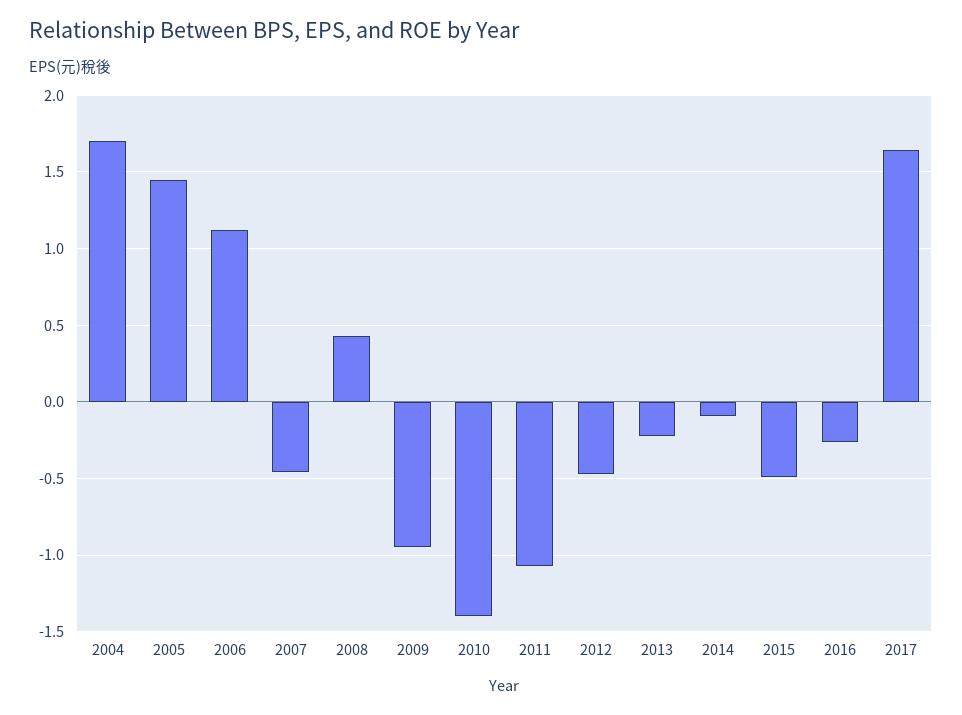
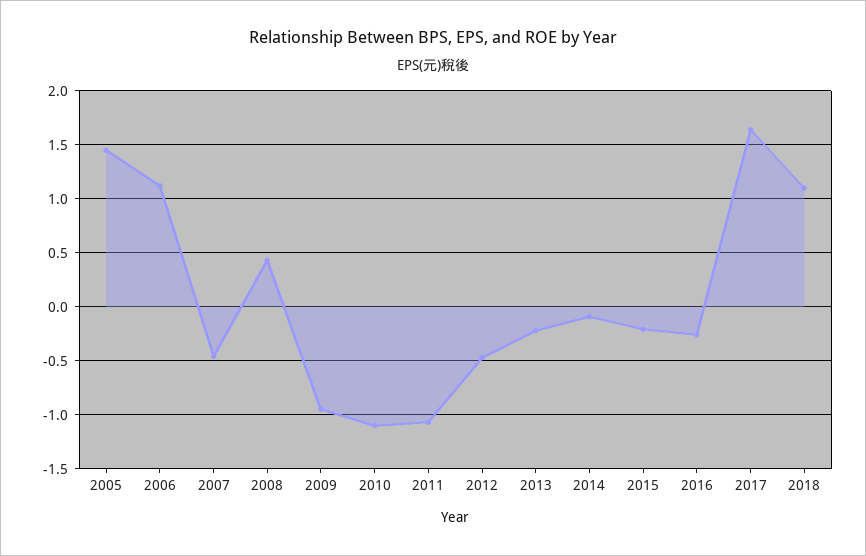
2004: 1.7 -> none
2010: -1.4 -> -1.1
2015: -0.5 -> -0.2
2018: none -> 1.1

